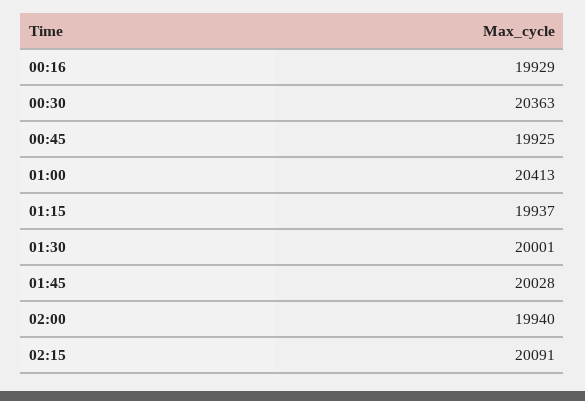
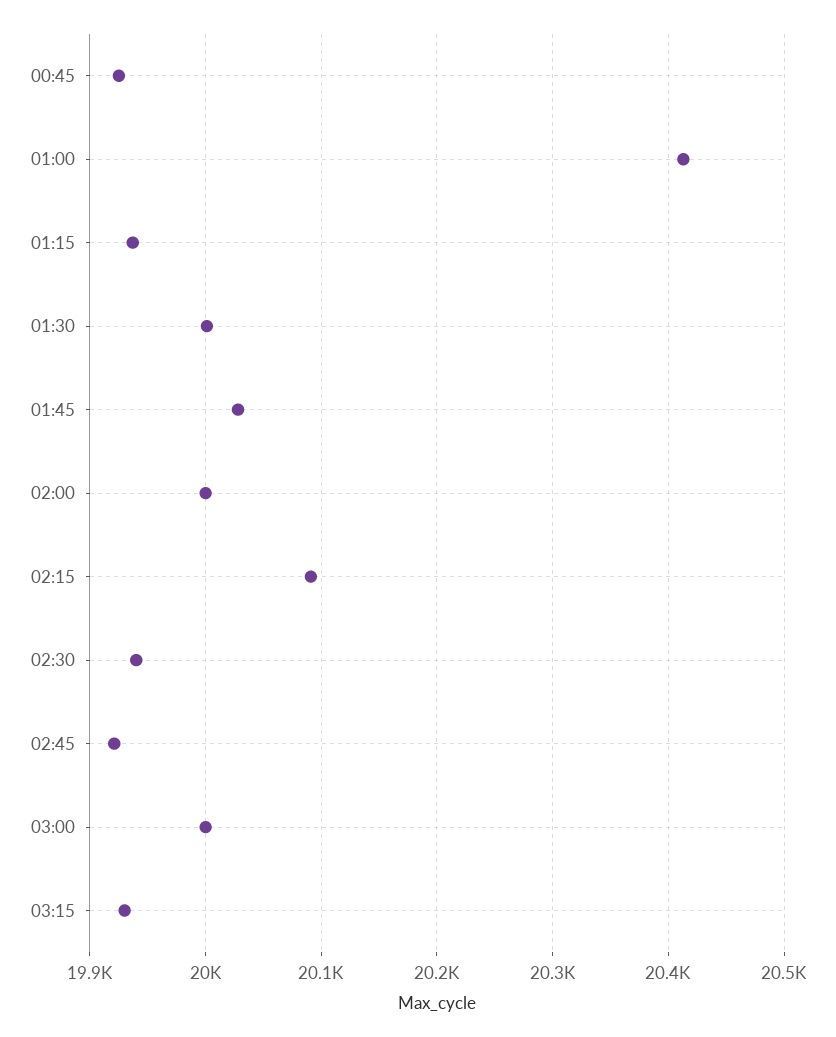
00:16: 19929 -> none
00:30: 20363 -> none
02:00: 19940 -> 20000
02:30: none -> 19940
02:45: none -> 19920
03:00: none -> 20000
03:15: none -> 19930

